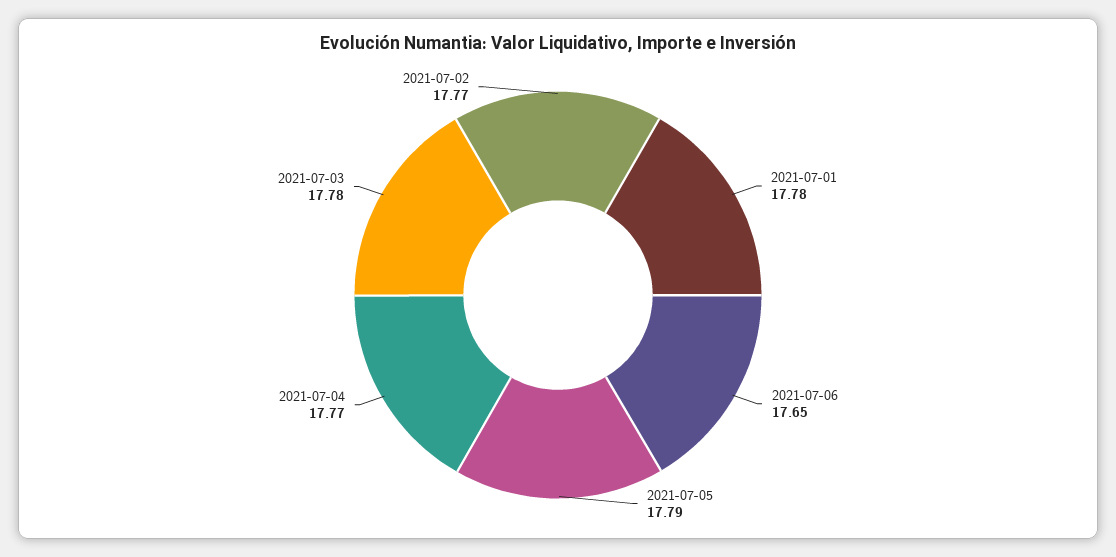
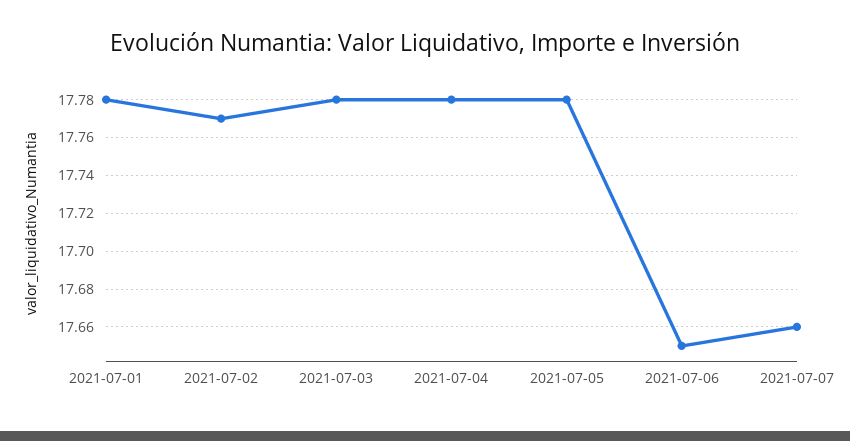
2021-07-05: 17.79 -> 17.78
2021-07-04: 17.77 -> 17.78
2021-07-07: none -> 17.66

